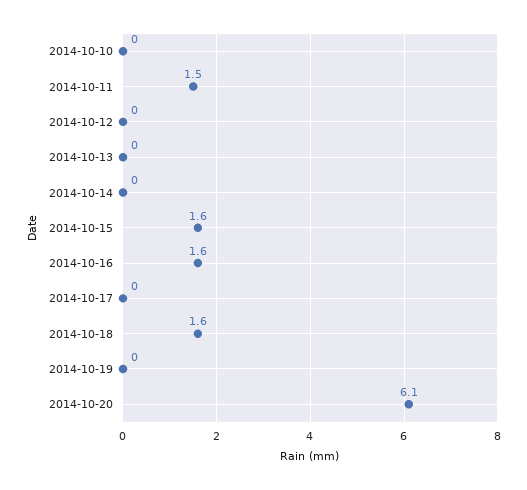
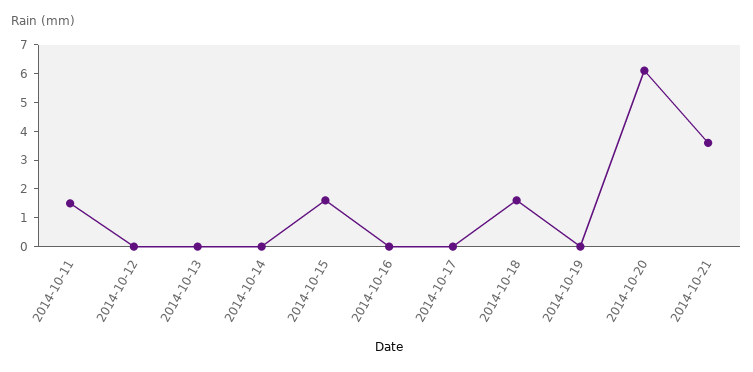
2014-10-10: 0 -> none
2014-10-16: 1.6 -> 0
2014-10-21: none -> 3.5

